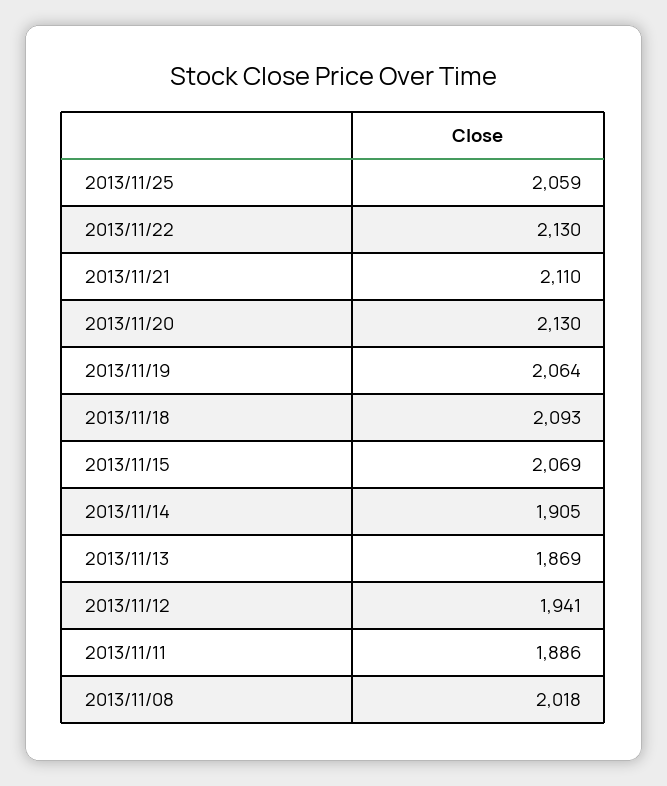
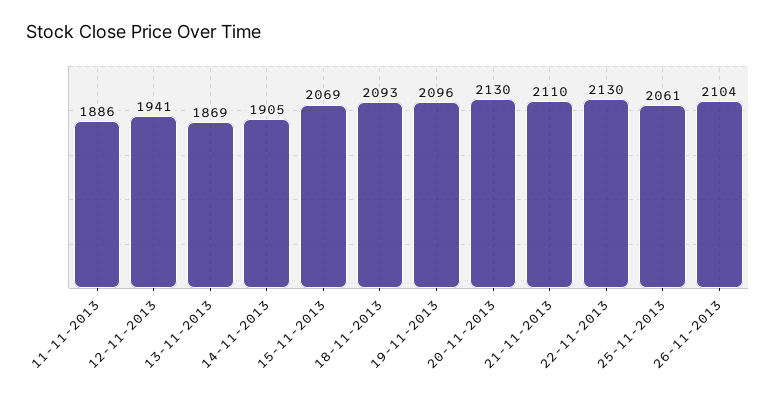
2013/11/25: 2059 -> 2061
2013/11/19: 2064 -> 2096
2013/11/08: 2018 -> none
26-11-2013: none -> 2104

